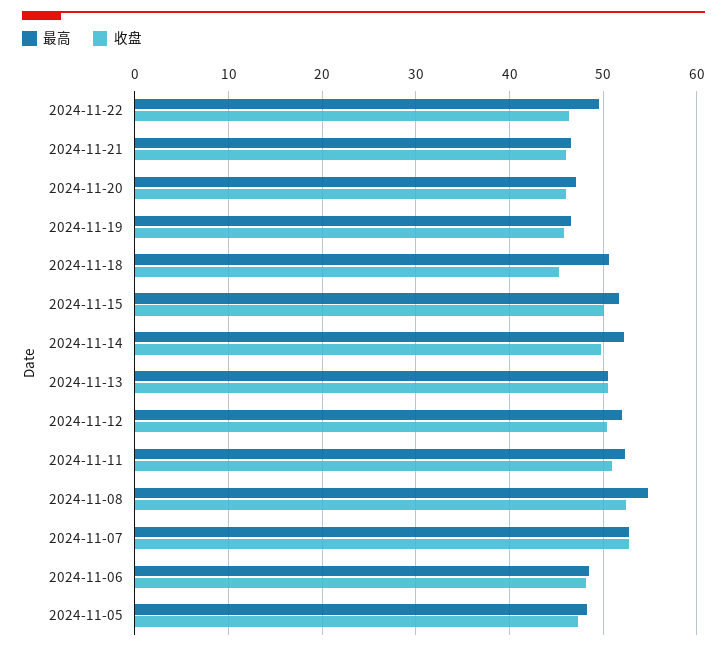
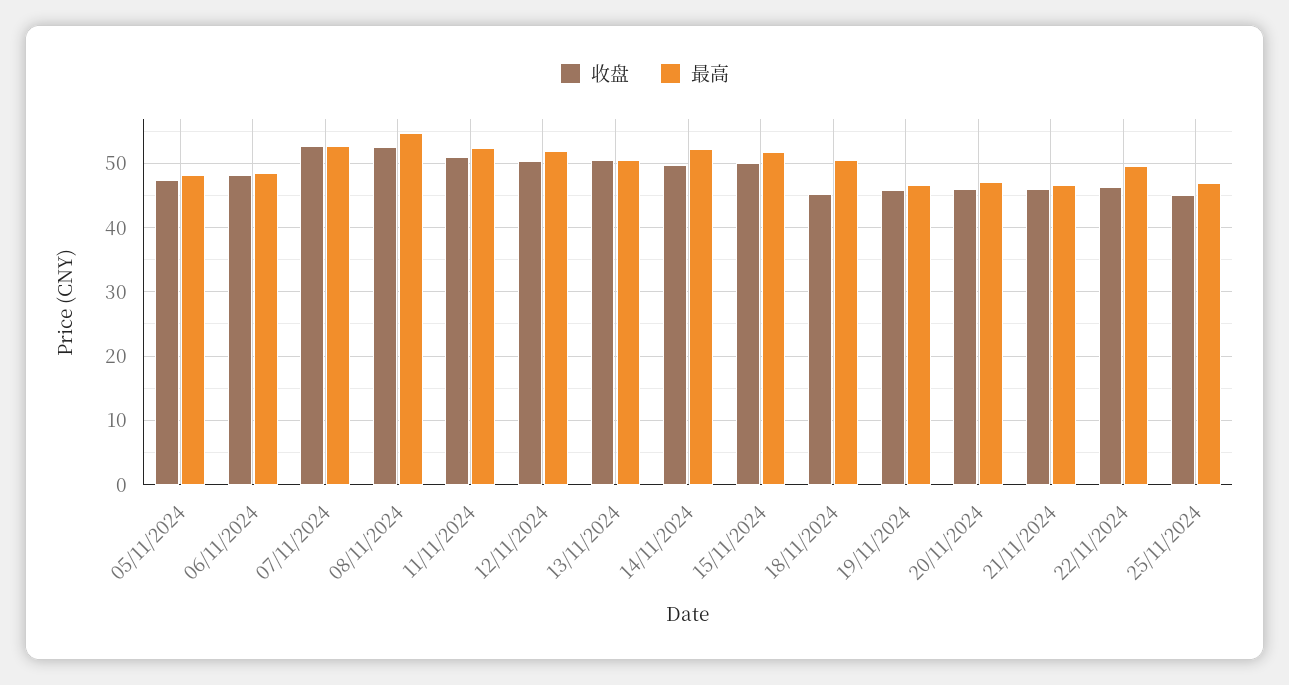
收盘, 25/11/2024: none -> 45
最高, 25/11/2024: none -> 47

